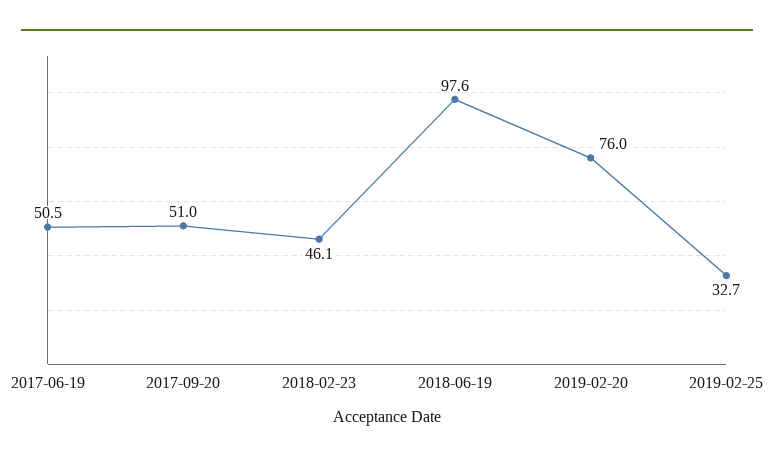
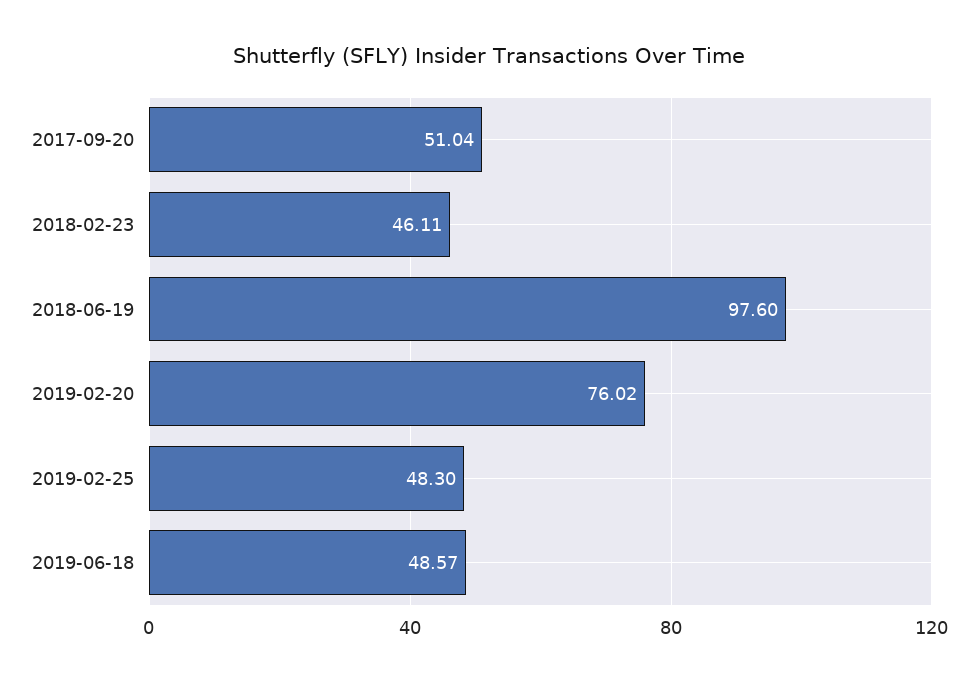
2017-06-19: 50.5 -> none
2019-02-25: 32.7 -> 48.3
2019-06-18: none -> 48.57

